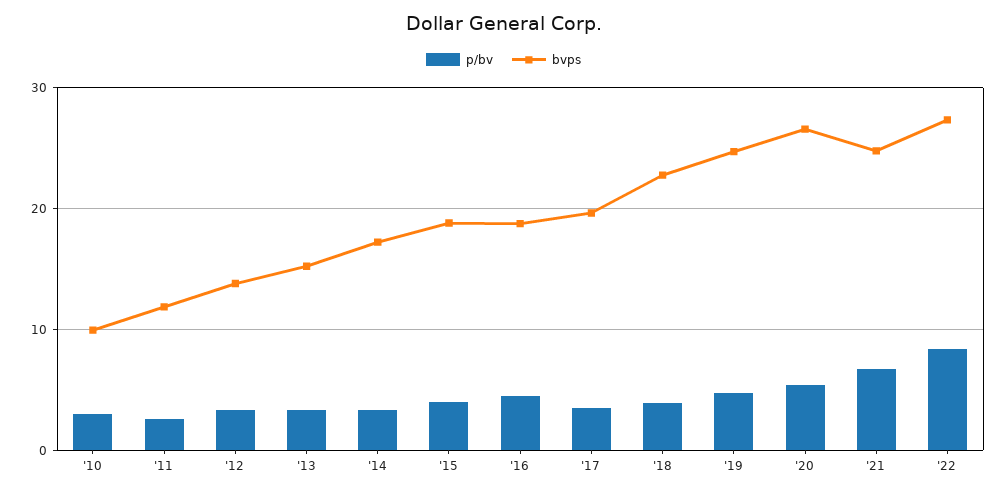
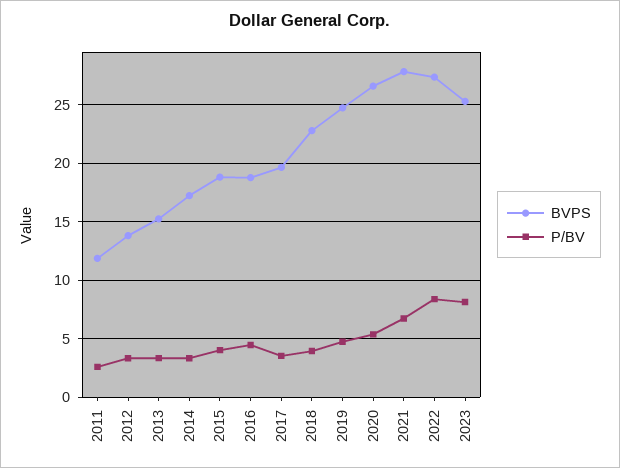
p/bv, '10: 3 -> none
bvps, '10: 10 -> none
bvps, '21: 25 -> 28
bvps, 2023: none -> 25
p/bv, 2023: none -> 8

